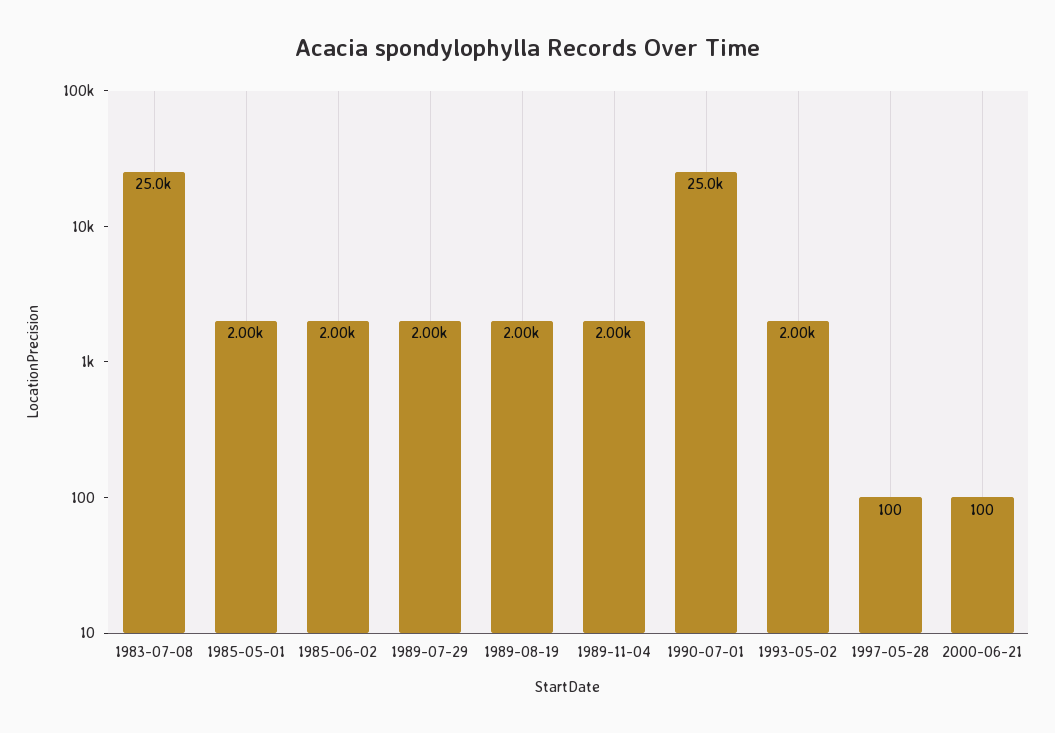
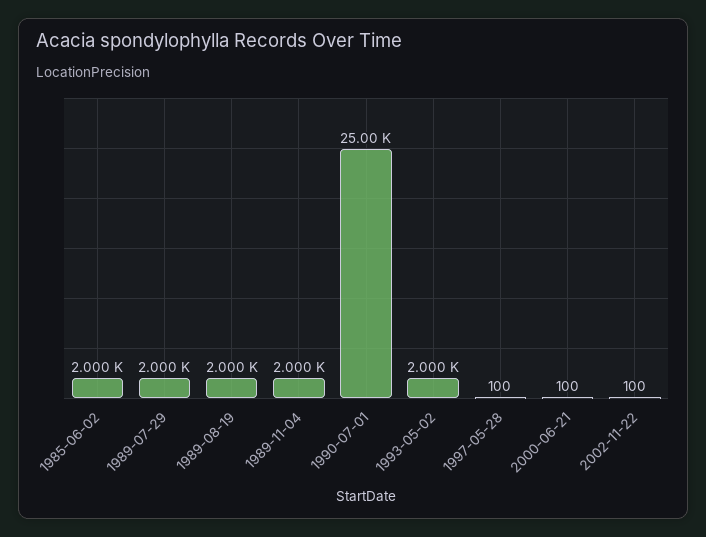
1983-07-08: 25000 -> none
1985-05-01: 2000 -> none
2002-11-22: none -> 100

